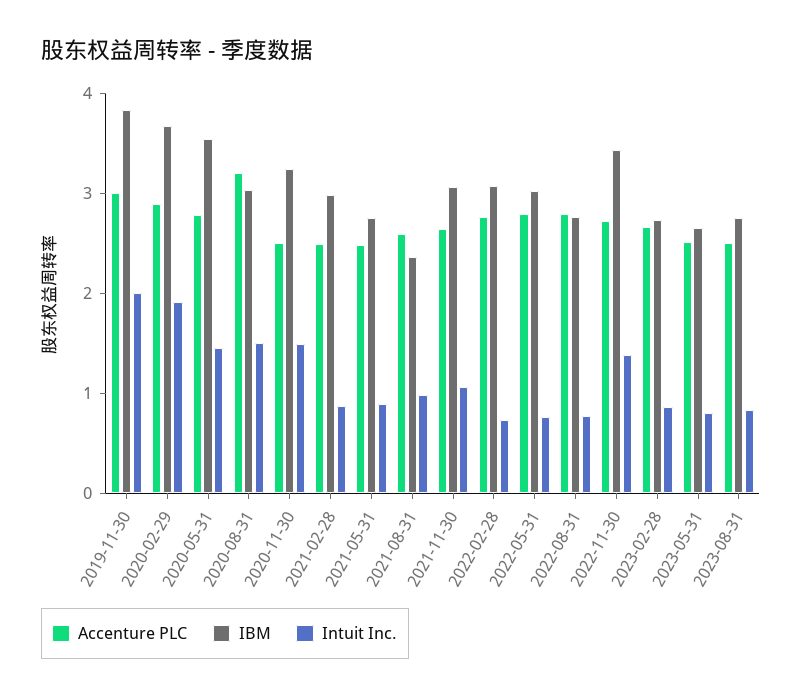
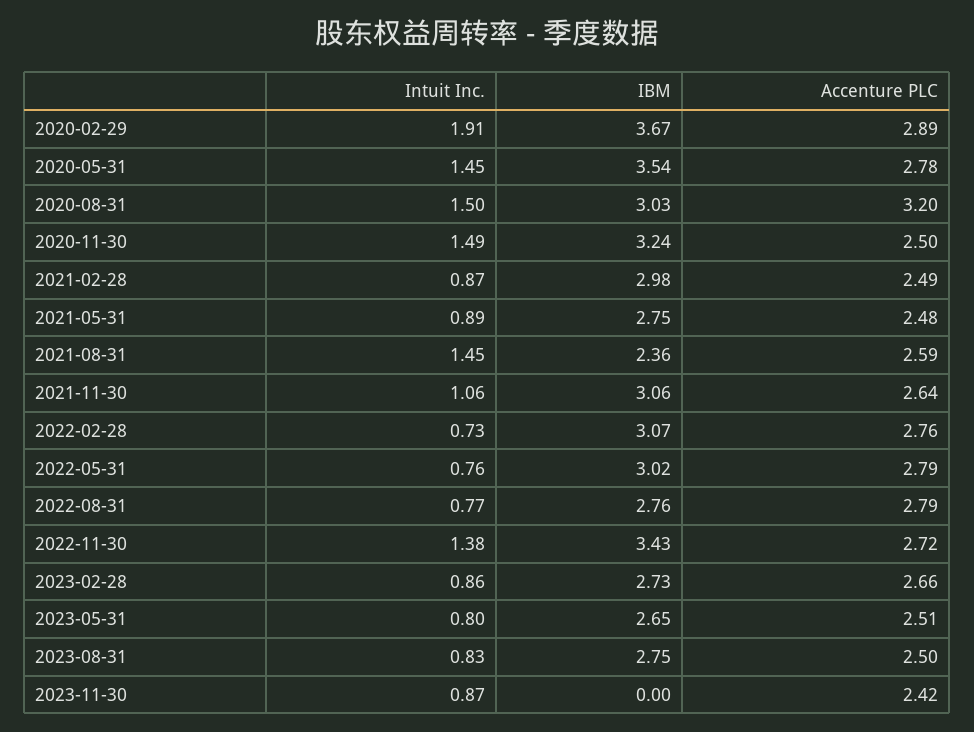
Accenture PLC, 2019-11-30: 3 -> none
IBM, 2019-11-30: 3.8 -> none
Intuit Inc., 2019-11-30: 2 -> none
Intuit Inc., 2021-08-31: 1 -> 1.45
Intuit Inc., 2023-11-30: none -> 0.87
IBM, 2023-11-30: none -> 0
Accenture PLC, 2023-11-30: none -> 2.42

